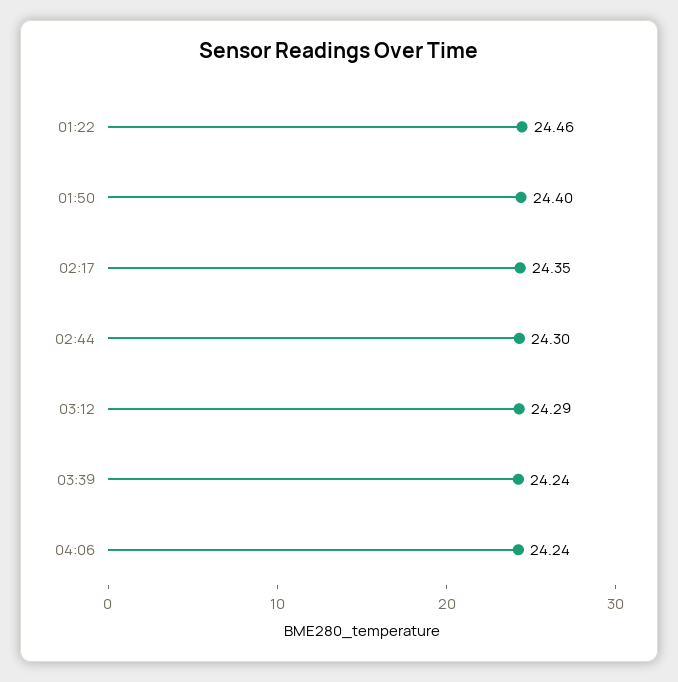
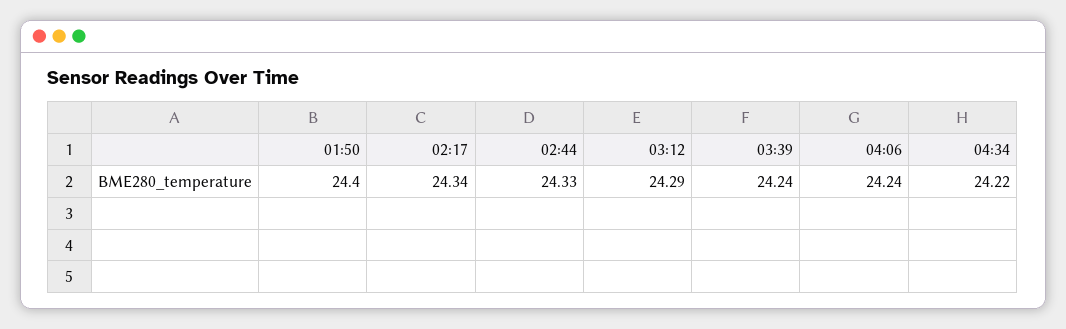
01:22: 24.46 -> none
02:17: 24.35 -> 24.34
02:44: 24.3 -> 24.33
04:34: none -> 24.22

